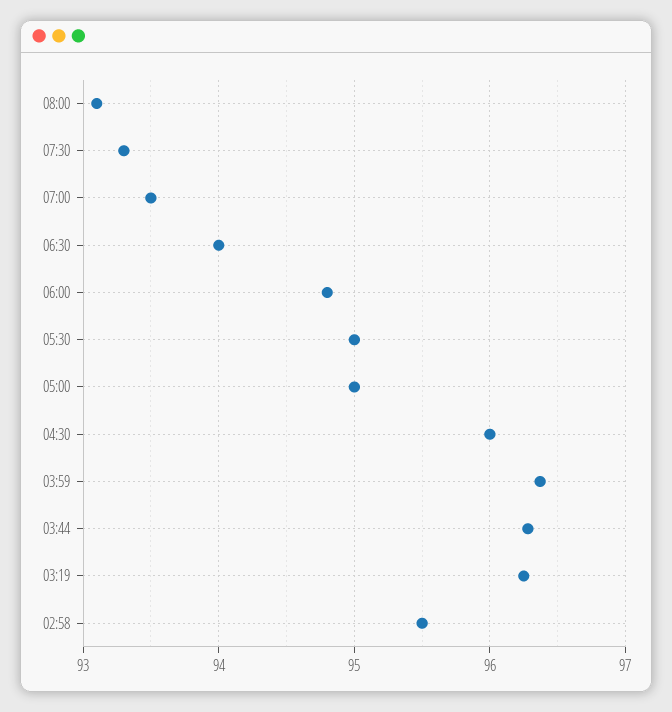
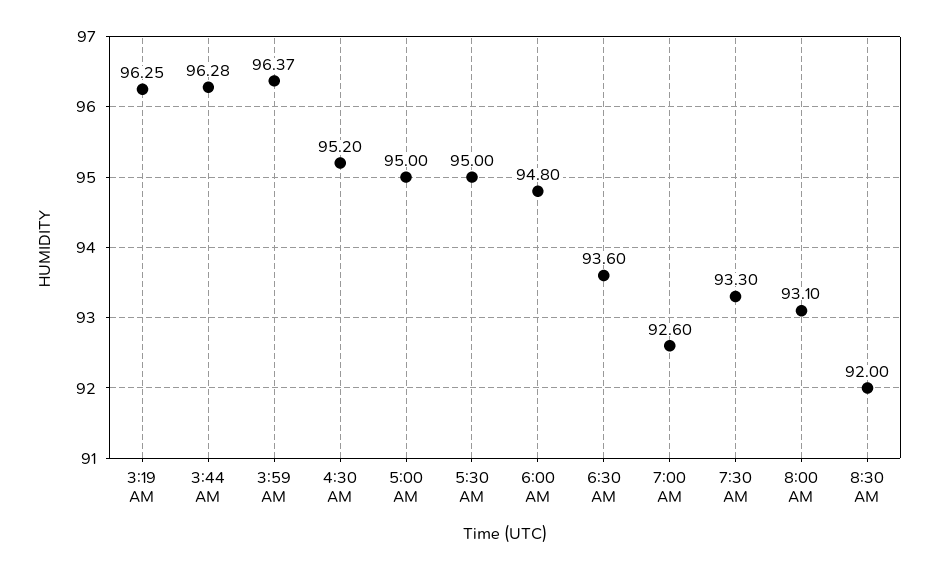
07:00: 93.5 -> 92.6
06:30: 94 -> 93.6
04:30: 96 -> 95.2
02:58: 95.5 -> none
8:30 AM: none -> 92

